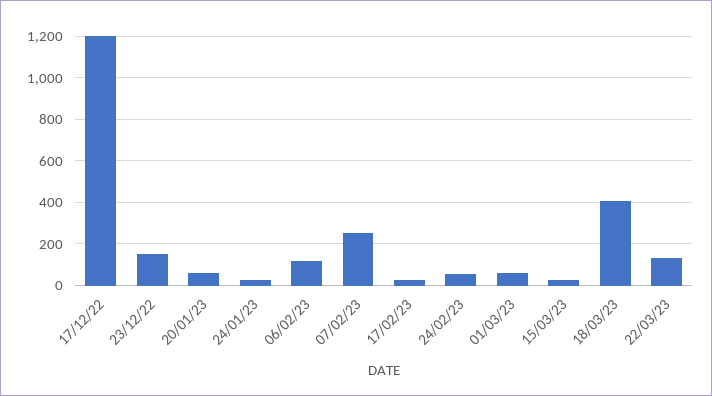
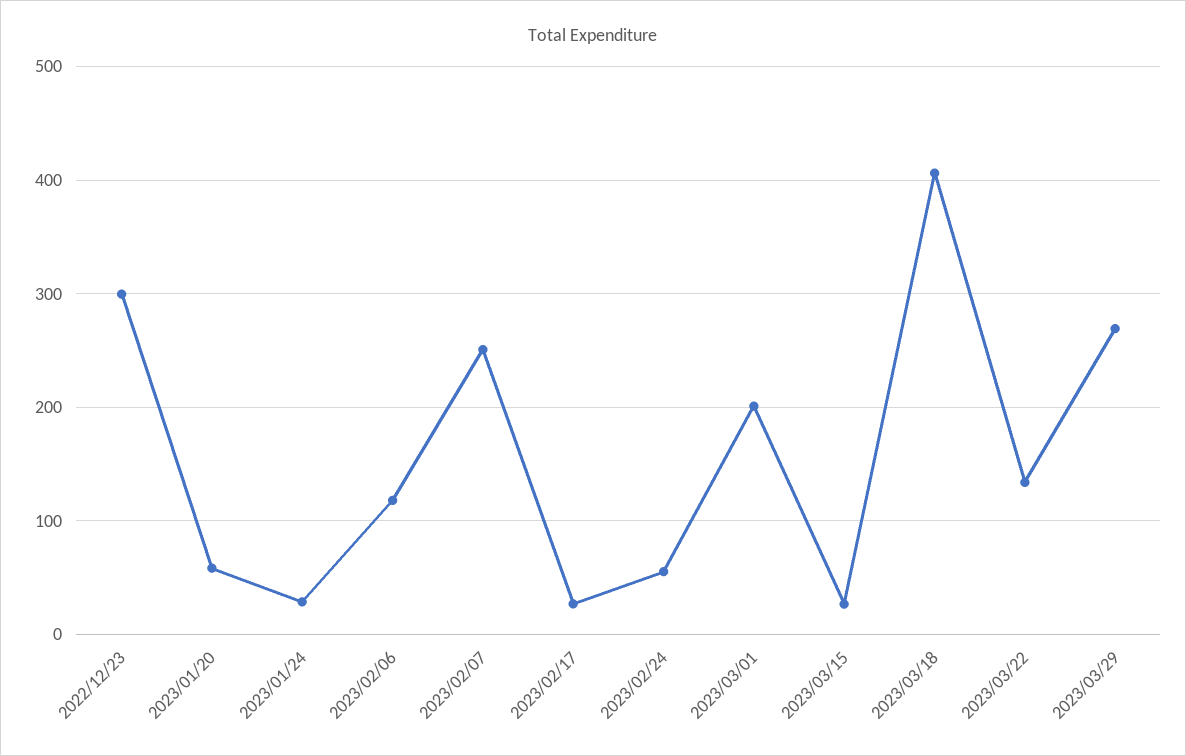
17/12/22: 1200 -> none
23/12/22: 150 -> 300
01/03/23: 50 -> 200
2023/03/29: none -> 270

